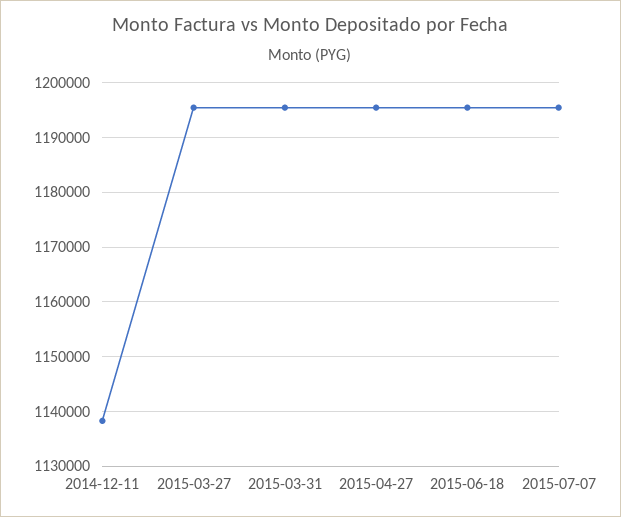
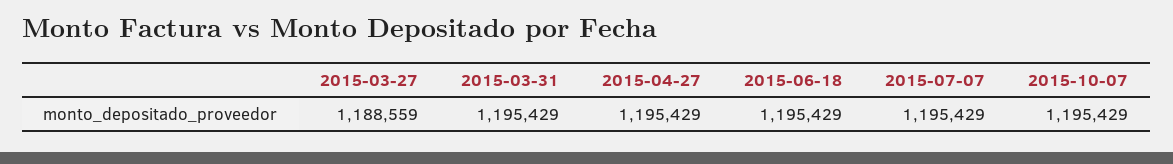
2014-12-11: 1138000 -> none
2015-03-27: 1196000 -> 1188559
2015-10-07: none -> 1195429

